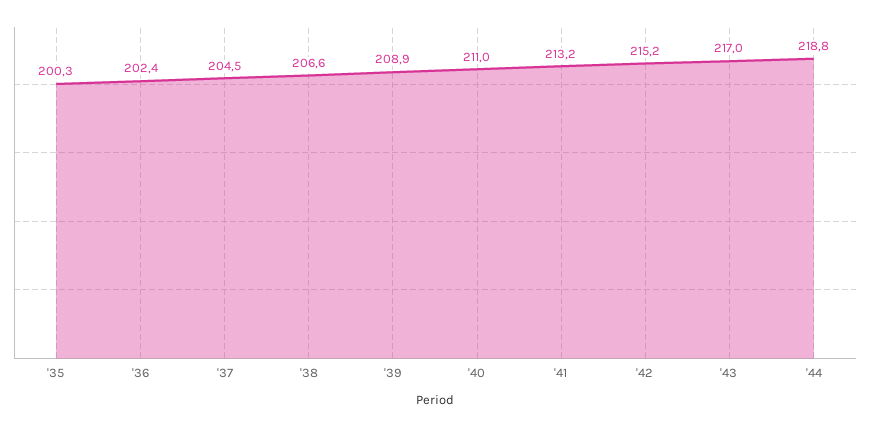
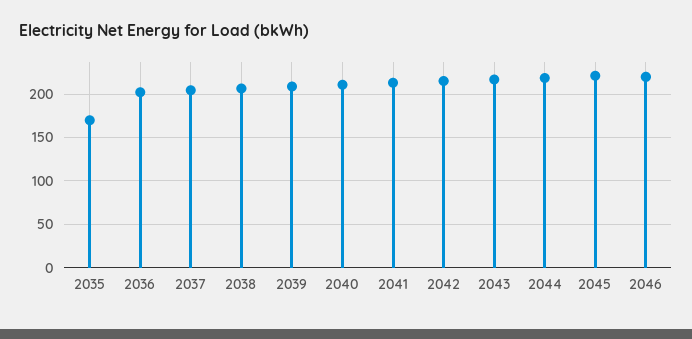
'35: 200.3 -> 170
2045: none -> 220
2046: none -> 220

